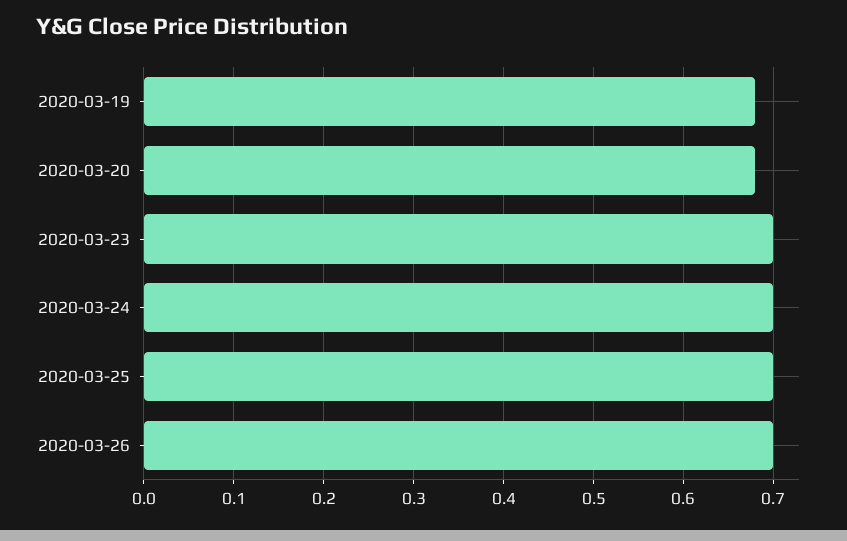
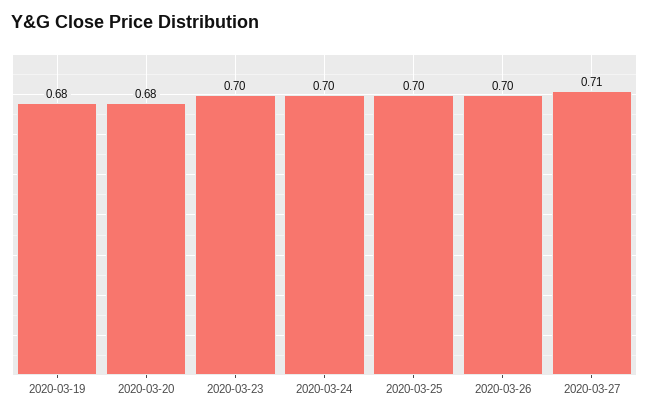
2020-03-27: none -> 0.71

